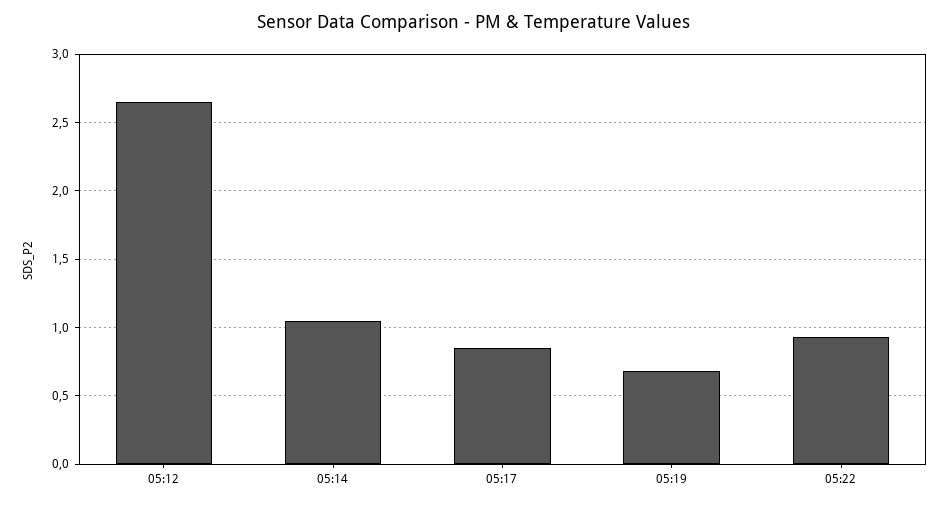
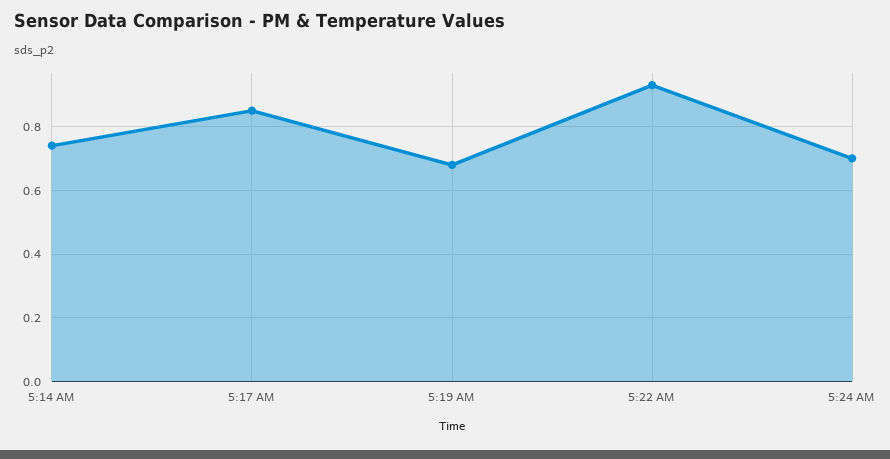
05:12: 2.65 -> none
05:14: 1.05 -> 0.75
5:24 AM: none -> 0.7

